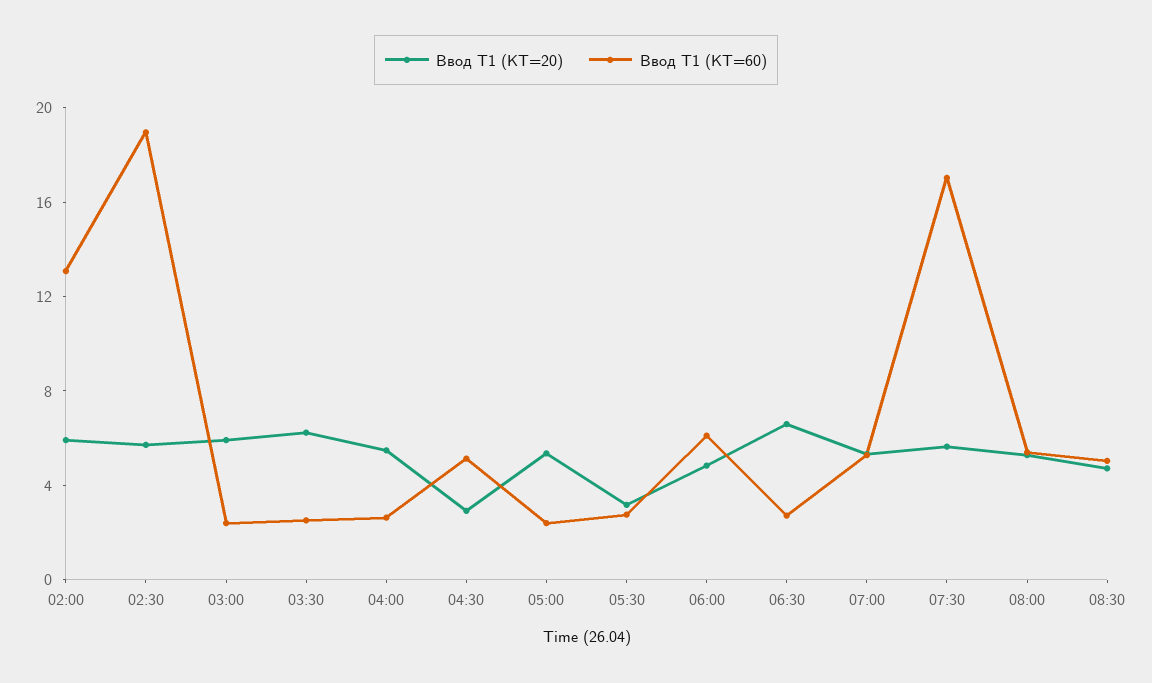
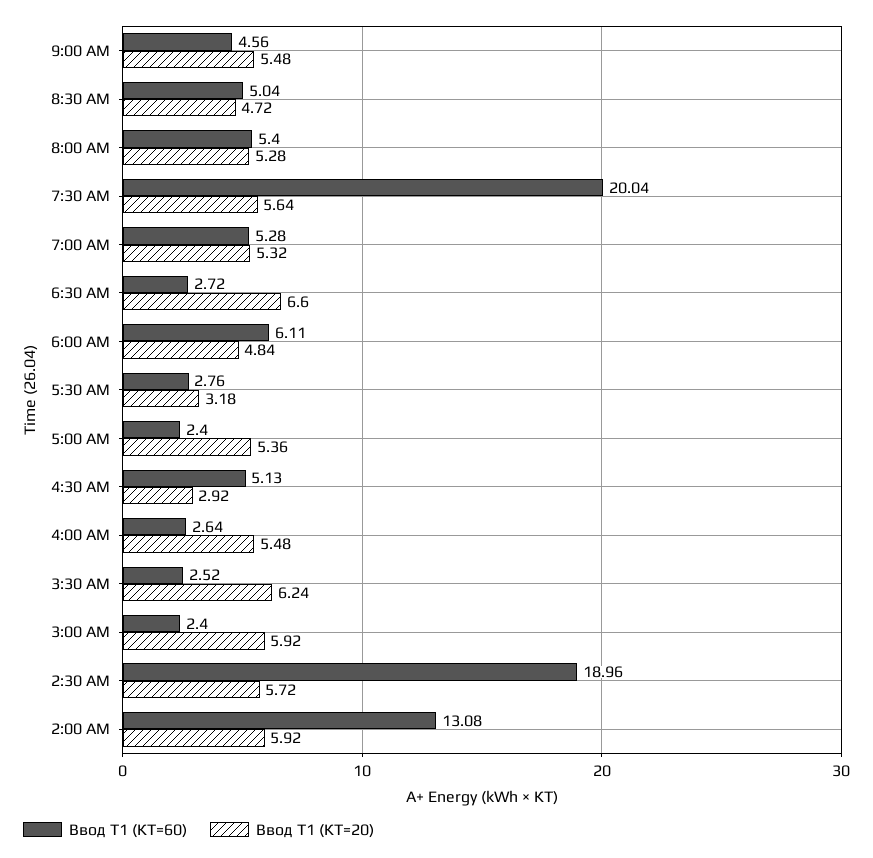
Ввод Т1 (КТ=60), 07:30: 17 -> 20.04
Ввод Т1 (КТ=60), 9:00 AM: none -> 4.56
Ввод Т1 (КТ=20), 9:00 AM: none -> 5.48

